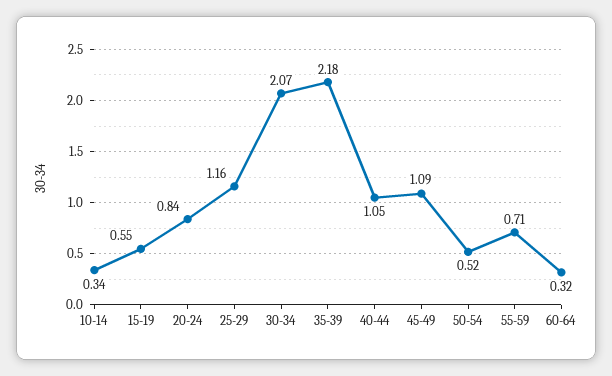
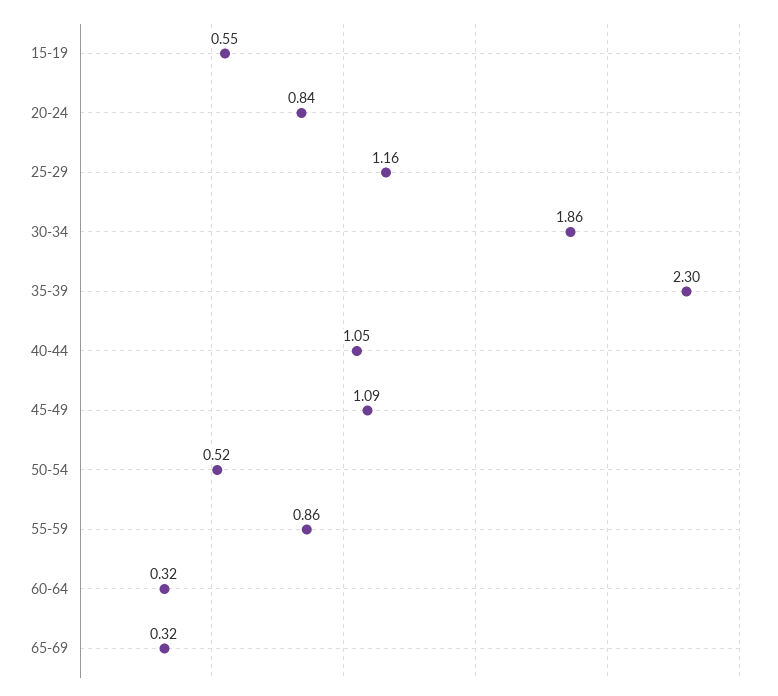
10-14: 0.34 -> none
30-34: 2.07 -> 1.86
35-39: 2.18 -> 2.3
55-59: 0.71 -> 0.86
65-69: none -> 0.32

